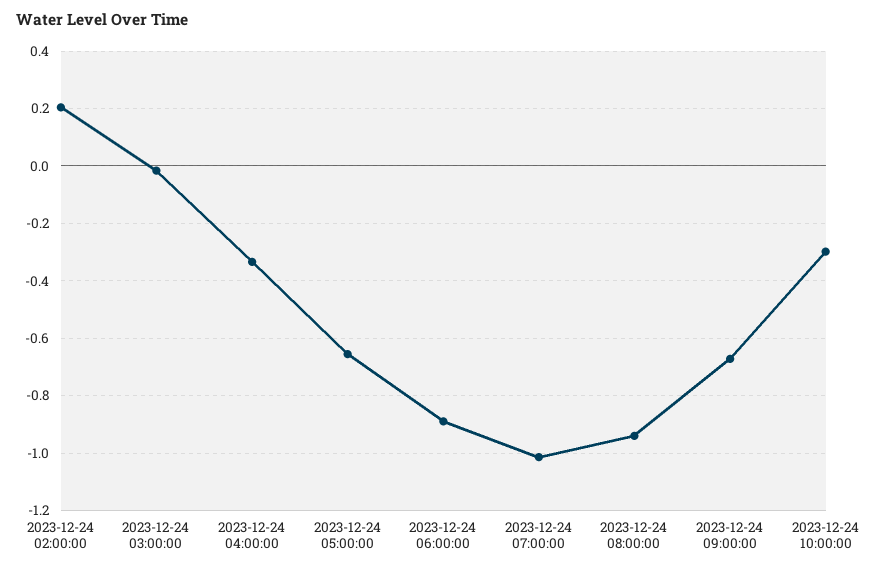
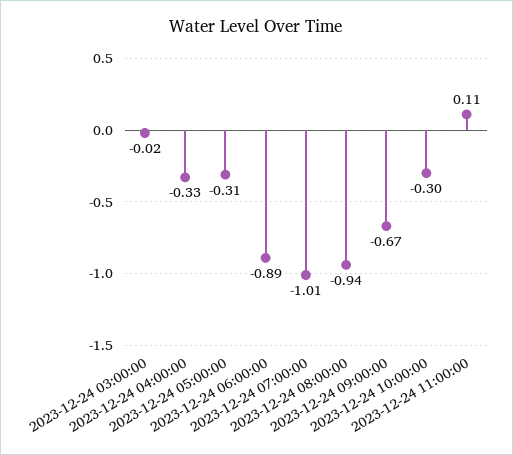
2023-12-24 02:00:00: 0.2 -> none
2023-12-24 05:00:00: -0.65 -> -0.31
2023-12-24 11:00:00: none -> 0.11

